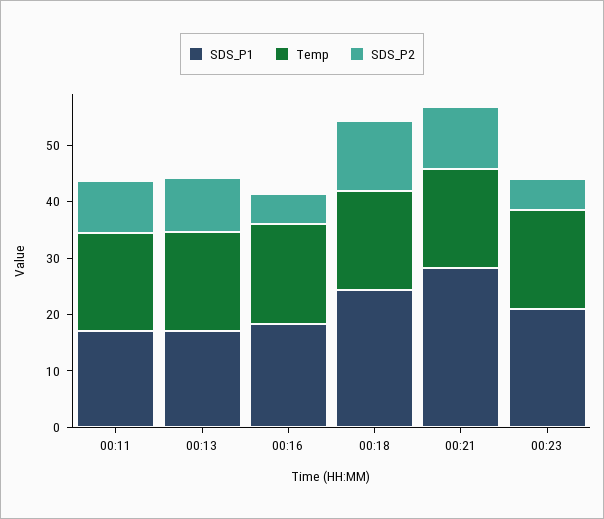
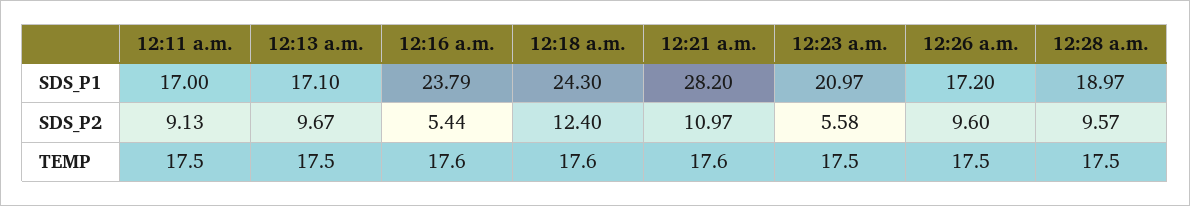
SDS_P1, 00:16: 18 -> 23.79
SDS_P1, 12:26 a.m.: none -> 17.2
SDS_P1, 12:28 a.m.: none -> 18.97
SDS_P2, 12:26 a.m.: none -> 9.6
SDS_P2, 12:28 a.m.: none -> 9.57
Temp, 12:26 a.m.: none -> 17.5
Temp, 12:28 a.m.: none -> 17.5

